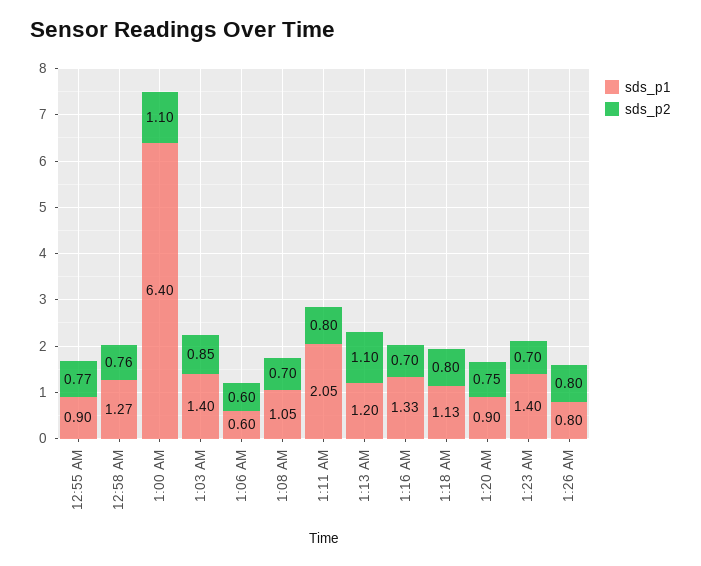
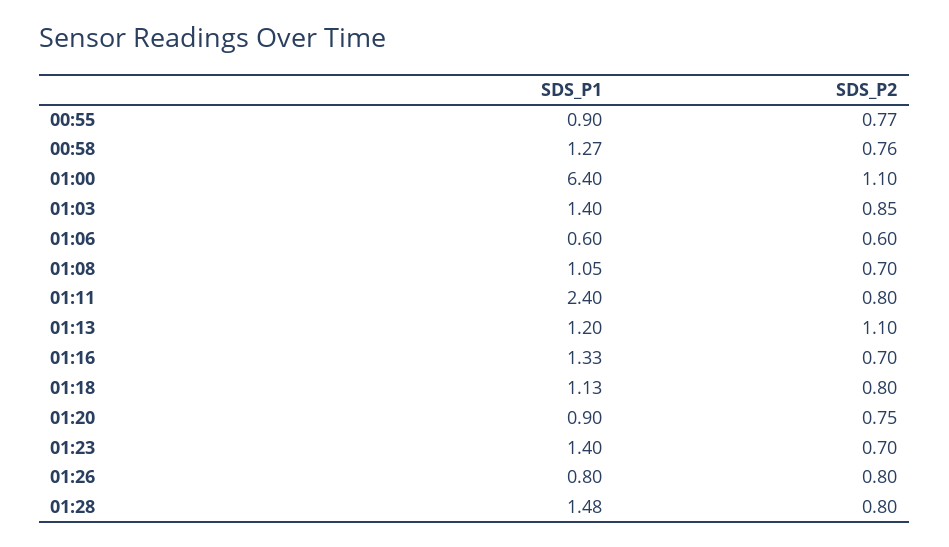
sds_p1, 1:11 AM: 2.05 -> 2.4
sds_p1, 01:28: none -> 1.48
sds_p2, 01:28: none -> 0.8

